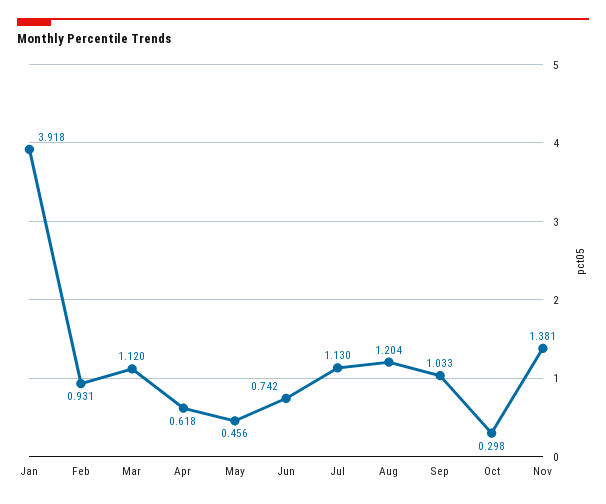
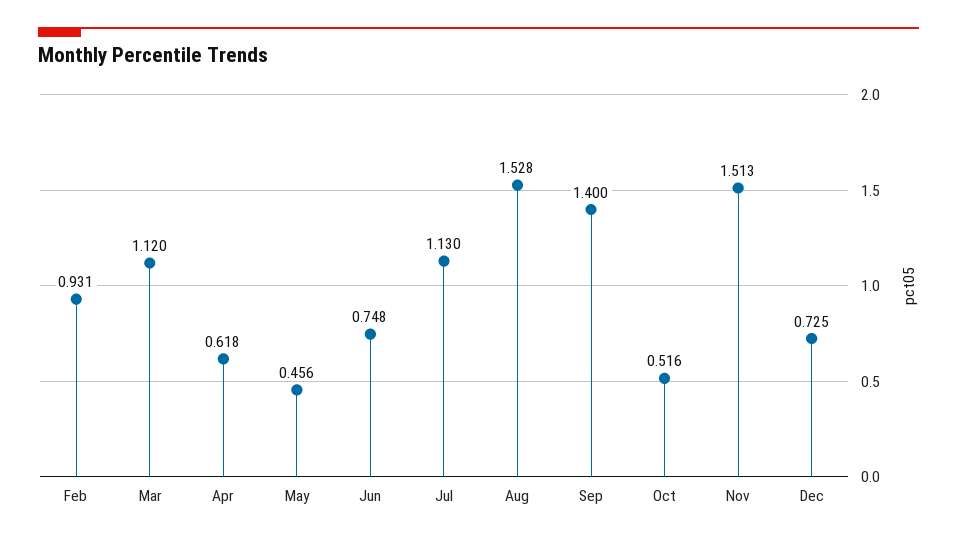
Jan: 3.918 -> none
Jun: 0.742 -> 0.748
Aug: 1.204 -> 1.528
Sep: 1.033 -> 1.4
Oct: 0.298 -> 0.516
Nov: 1.381 -> 1.513
Dec: none -> 0.725

